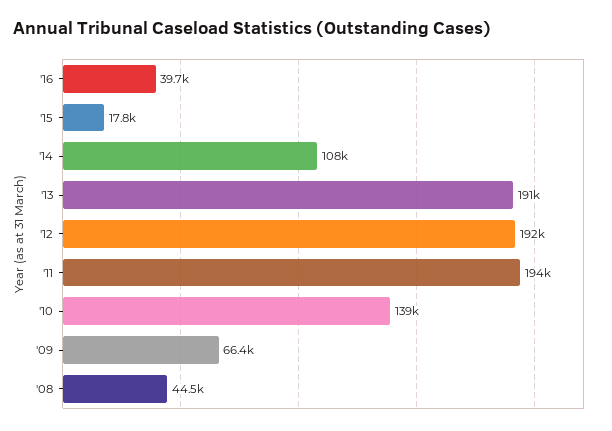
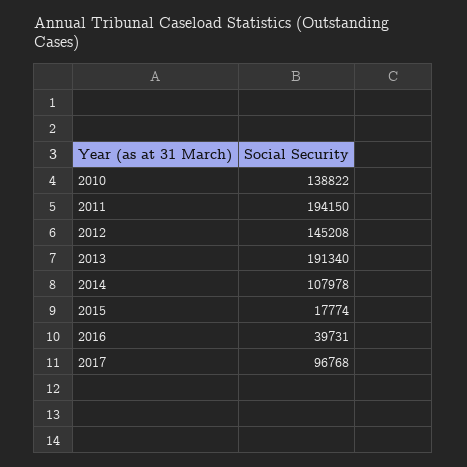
'12: 192000 -> 145208
'09: 66400 -> none
'08: 44500 -> none
2017: none -> 96768

